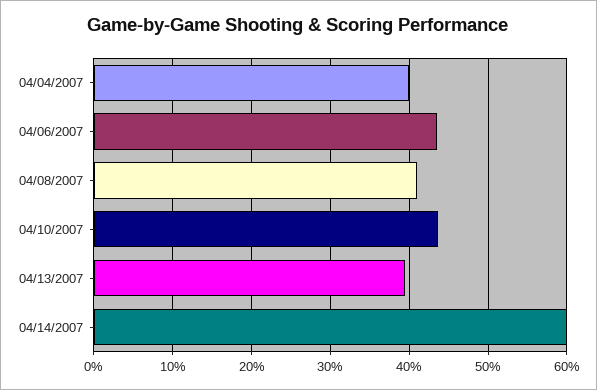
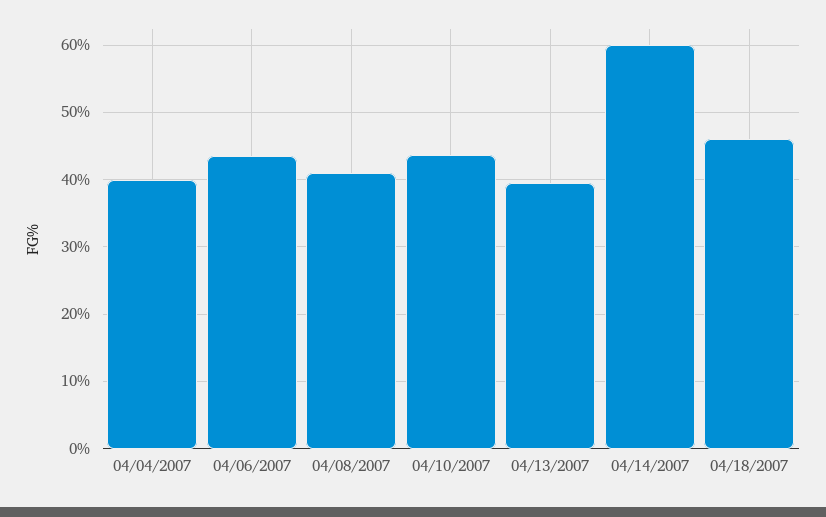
04/18/2007: none -> 46

